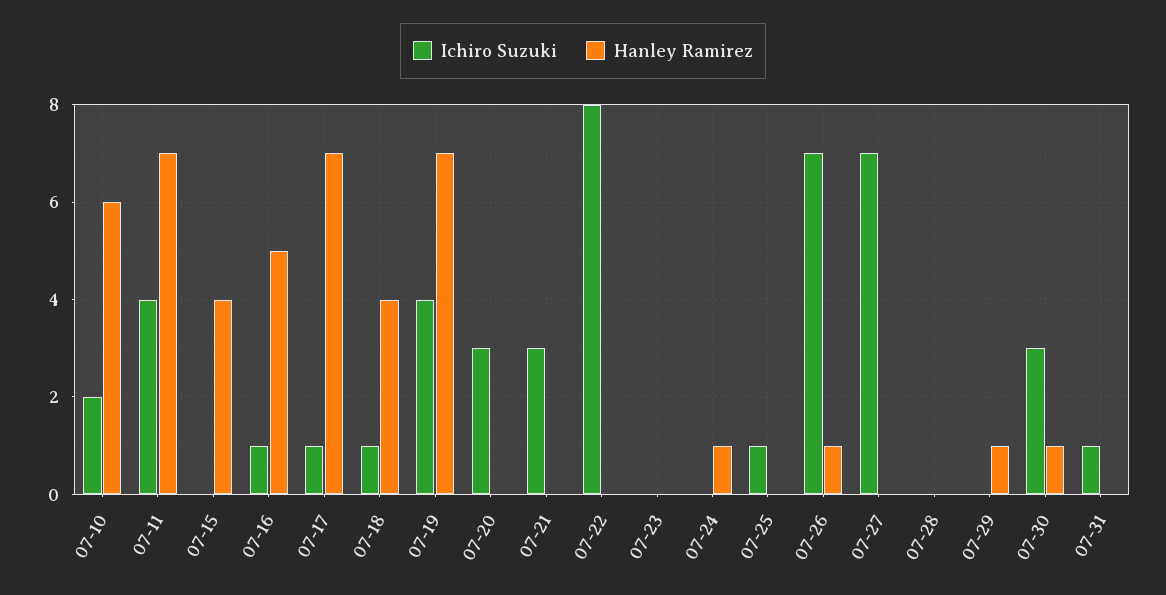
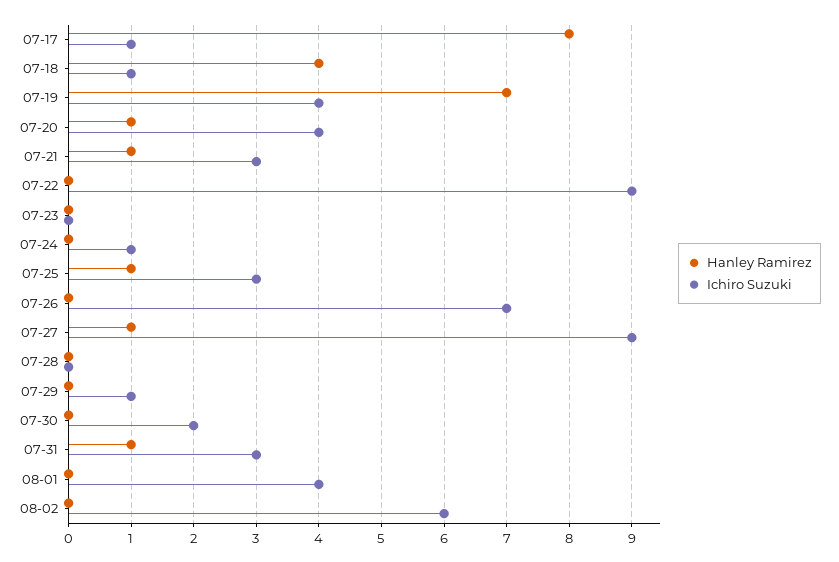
Ichiro Suzuki, 07-10: 2 -> none
Hanley Ramirez, 07-10: 6 -> none
Ichiro Suzuki, 07-11: 4 -> none
Hanley Ramirez, 07-11: 7 -> none
Ichiro Suzuki, 07-15: 0 -> none
Hanley Ramirez, 07-15: 4 -> none
Ichiro Suzuki, 07-16: 1 -> none
Hanley Ramirez, 07-16: 5 -> none
Hanley Ramirez, 07-17: 7 -> 8
Ichiro Suzuki, 07-20: 3 -> 4
Hanley Ramirez, 07-20: 0 -> 1
Hanley Ramirez, 07-21: 0 -> 1
Ichiro Suzuki, 07-22: 8 -> 9
Ichiro Suzuki, 07-24: 0 -> 1
Hanley Ramirez, 07-24: 1 -> 0
Ichiro Suzuki, 07-25: 1 -> 3
Hanley Ramirez, 07-25: 0 -> 1
Hanley Ramirez, 07-26: 1 -> 0
Ichiro Suzuki, 07-27: 7 -> 9
Hanley Ramirez, 07-27: 0 -> 1
Ichiro Suzuki, 07-29: 0 -> 1
Hanley Ramirez, 07-29: 1 -> 0
Ichiro Suzuki, 07-30: 3 -> 2
Hanley Ramirez, 07-30: 1 -> 0
Ichiro Suzuki, 07-31: 1 -> 3
Hanley Ramirez, 07-31: 0 -> 1
Hanley Ramirez, 08-01: none -> 0
Ichiro Suzuki, 08-01: none -> 4
Hanley Ramirez, 08-02: none -> 0
Ichiro Suzuki, 08-02: none -> 6

